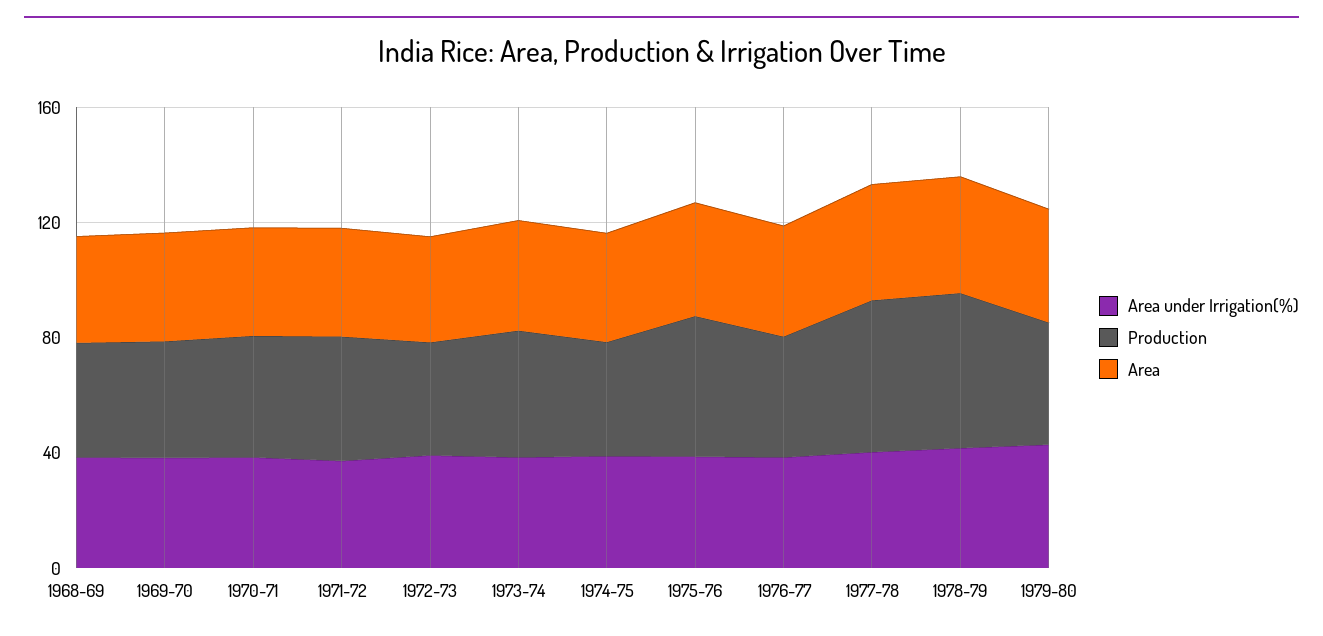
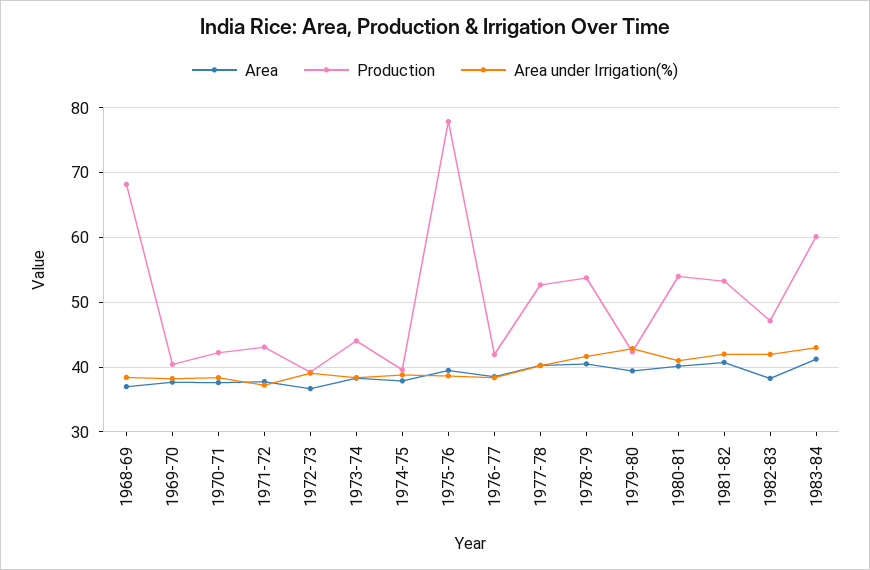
Production, 1968-69: 40 -> 68
Production, 1975-76: 50 -> 78
Area, 1980-81: none -> 40
Production, 1980-81: none -> 54
Area under Irrigation(%), 1980-81: none -> 41
Area, 1981-82: none -> 41
Production, 1981-82: none -> 53
Area under Irrigation(%), 1981-82: none -> 42
Area, 1982-83: none -> 38
Production, 1982-83: none -> 47
Area under Irrigation(%), 1982-83: none -> 42
Area, 1983-84: none -> 41
Production, 1983-84: none -> 60
Area under Irrigation(%), 1983-84: none -> 43

